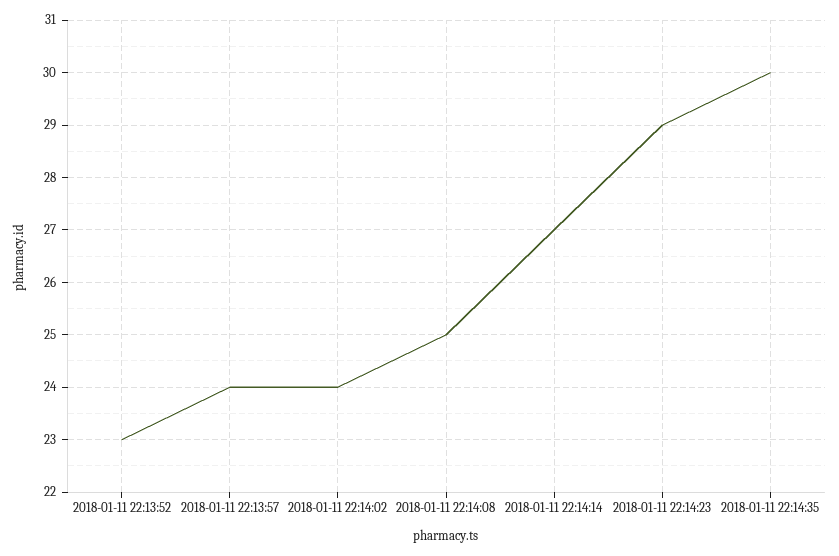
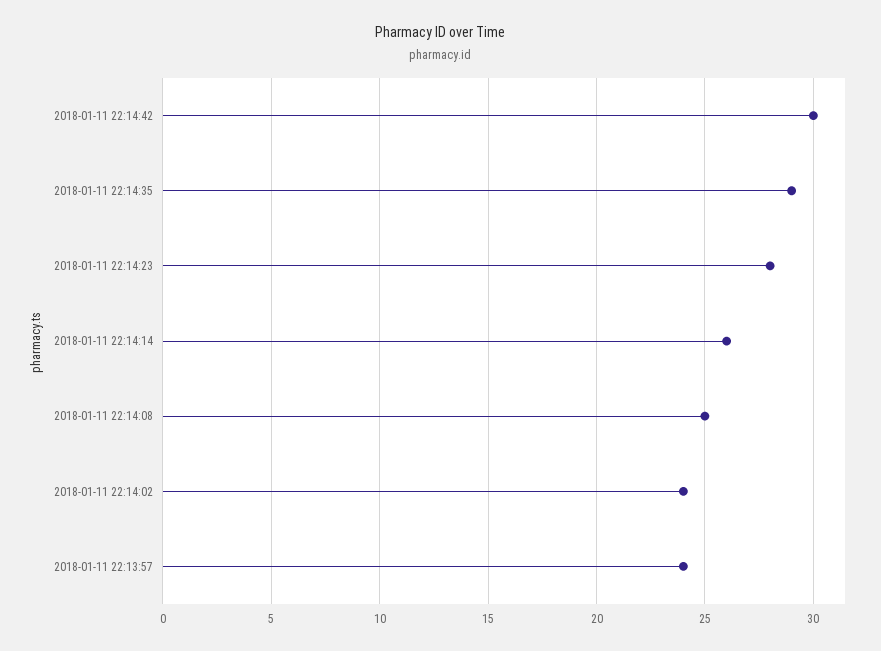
2018-01-11 22:13:52: 23 -> none
2018-01-11 22:14:14: 27 -> 26
2018-01-11 22:14:23: 29 -> 28
2018-01-11 22:14:35: 30 -> 29
2018-01-11 22:14:42: none -> 30

